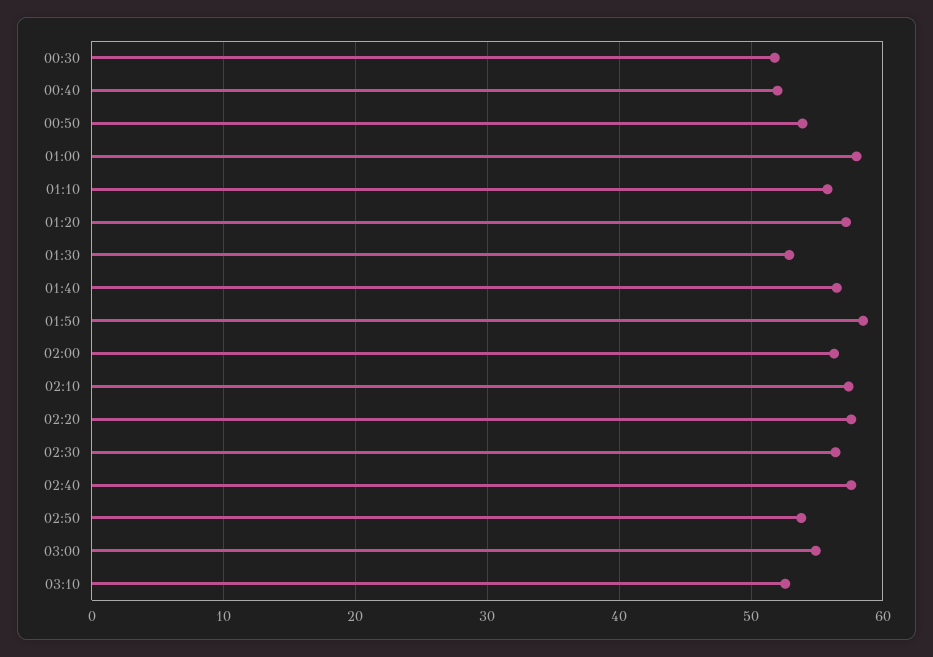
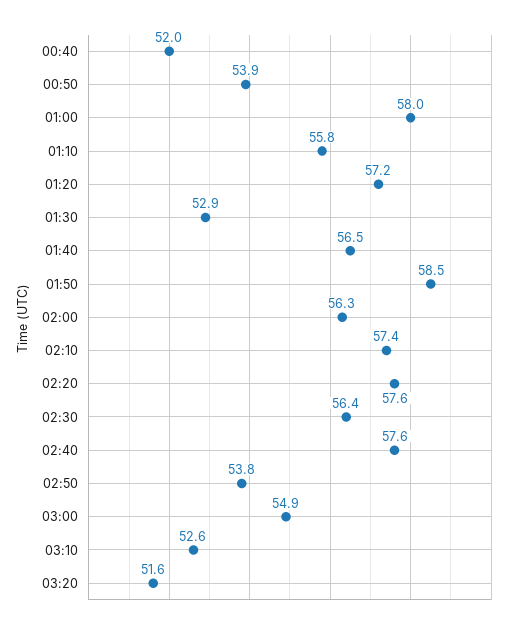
00:30: 52 -> none
03:20: none -> 51.6

